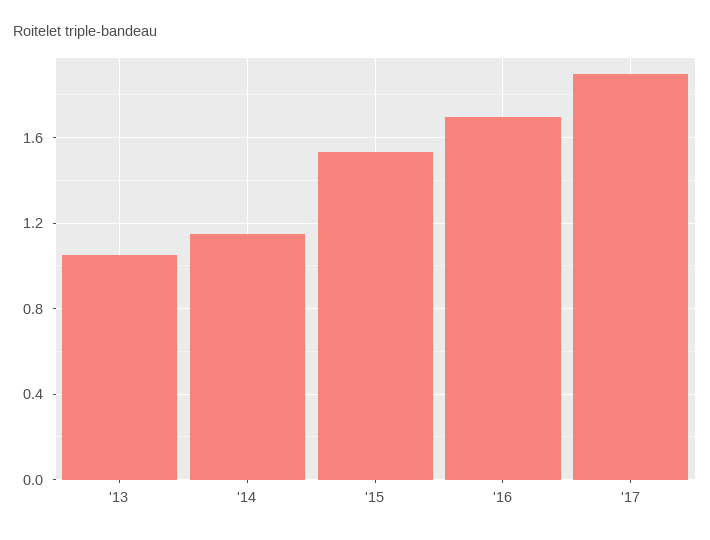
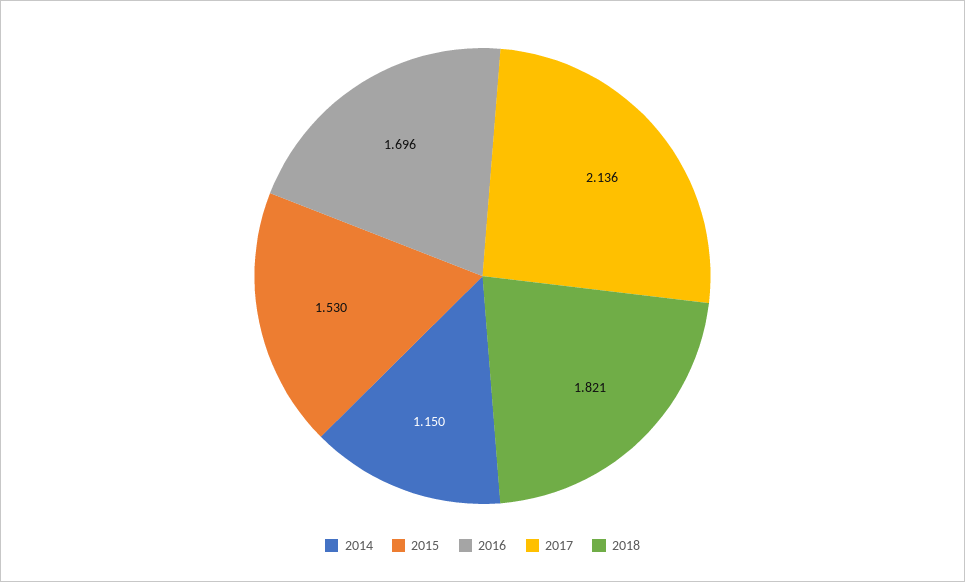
'13: 1.05 -> none
'17: 1.9 -> 2.136
2018: none -> 1.821

